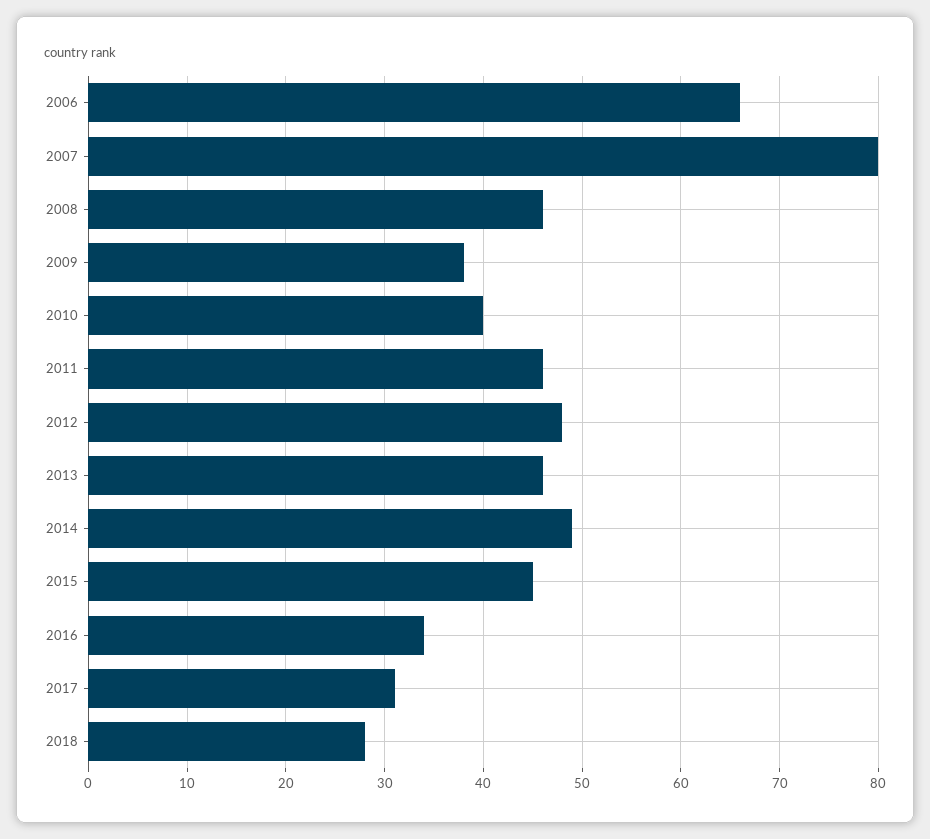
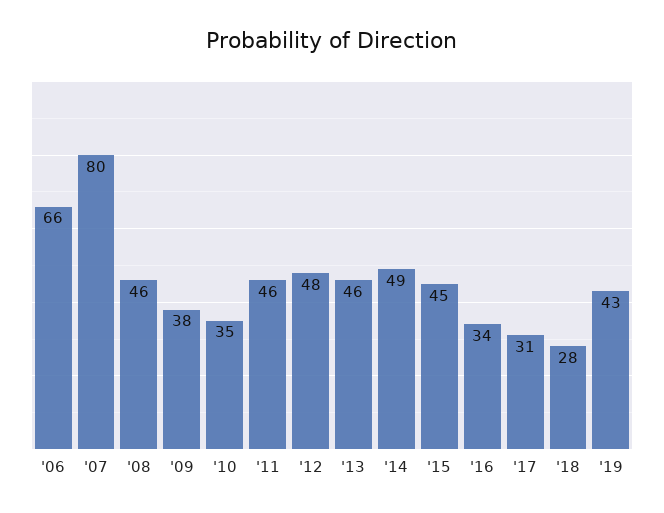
2010: 40 -> 35
'19: none -> 43

